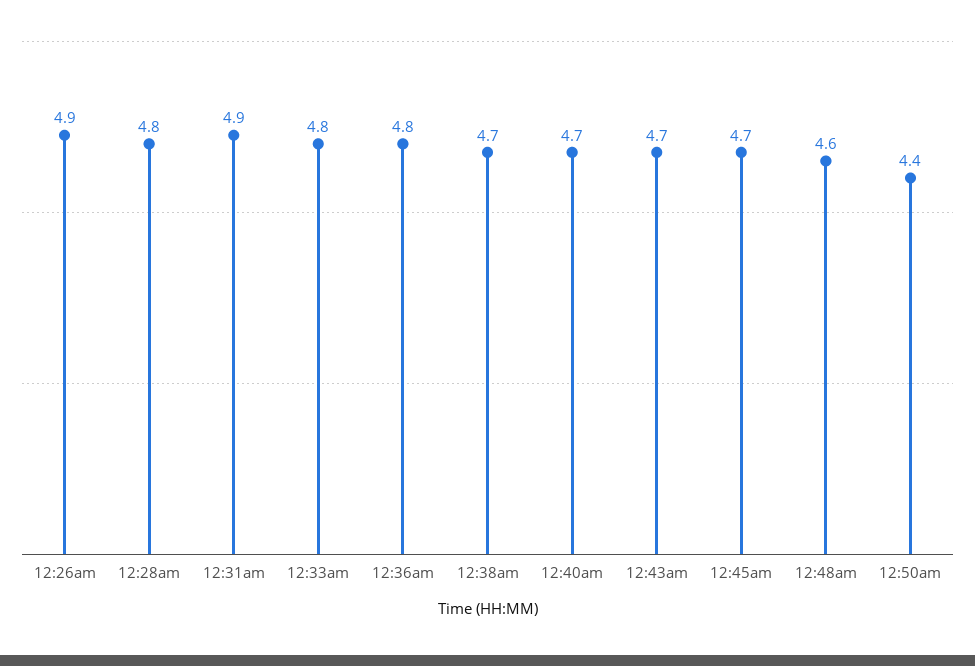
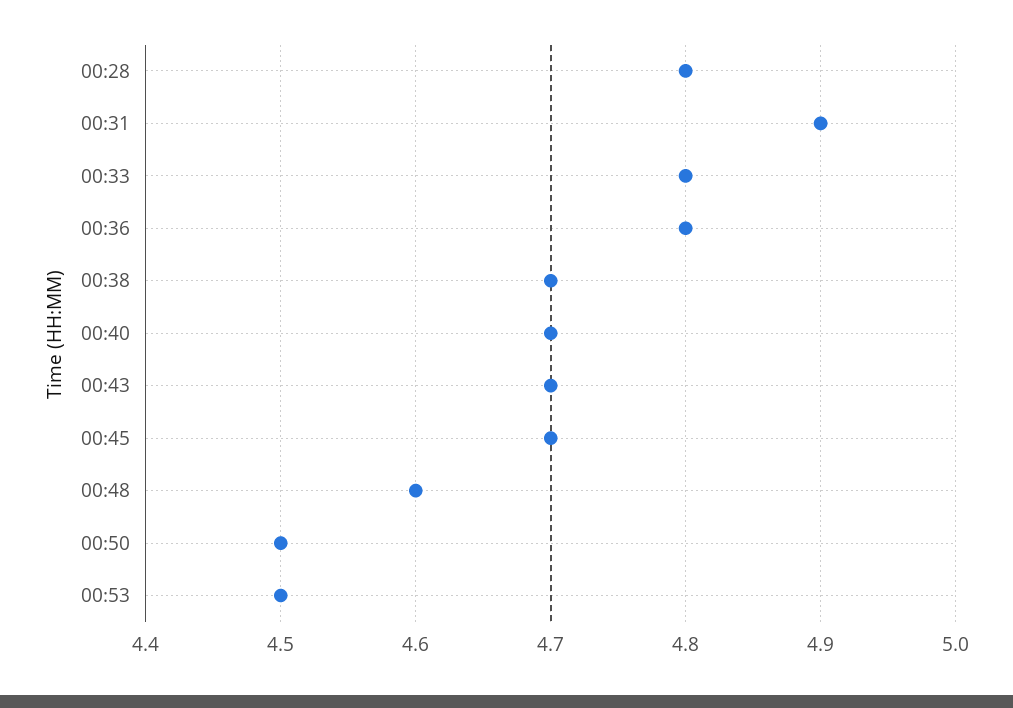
12:26am: 4.9 -> none
12:50am: 4.4 -> 4.5
00:53: none -> 4.5

